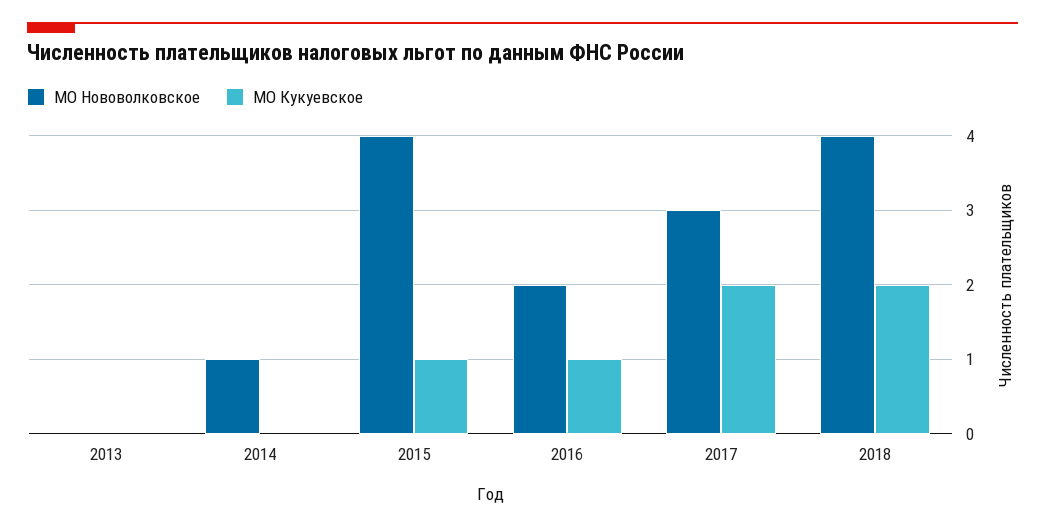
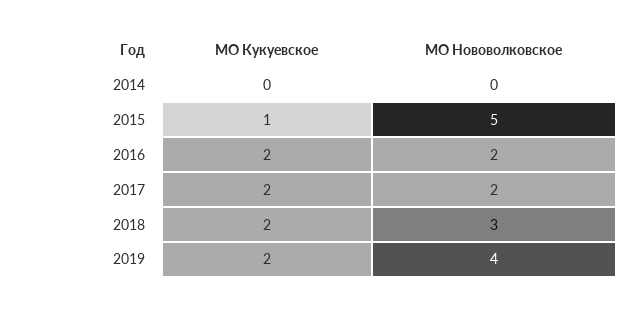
МО Нововолковское, 2013: 0 -> none
МО Кукуевское, 2013: 0 -> none
МО Нововолковское, 2014: 1 -> 0
МО Нововолковское, 2015: 4 -> 5
МО Кукуевское, 2016: 1 -> 2
МО Нововолковское, 2017: 3 -> 2
МО Нововолковское, 2018: 4 -> 3
МО Кукуевское, 2019: none -> 2
МО Нововолковское, 2019: none -> 4

